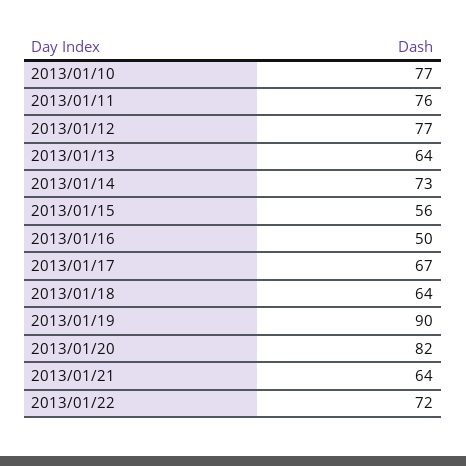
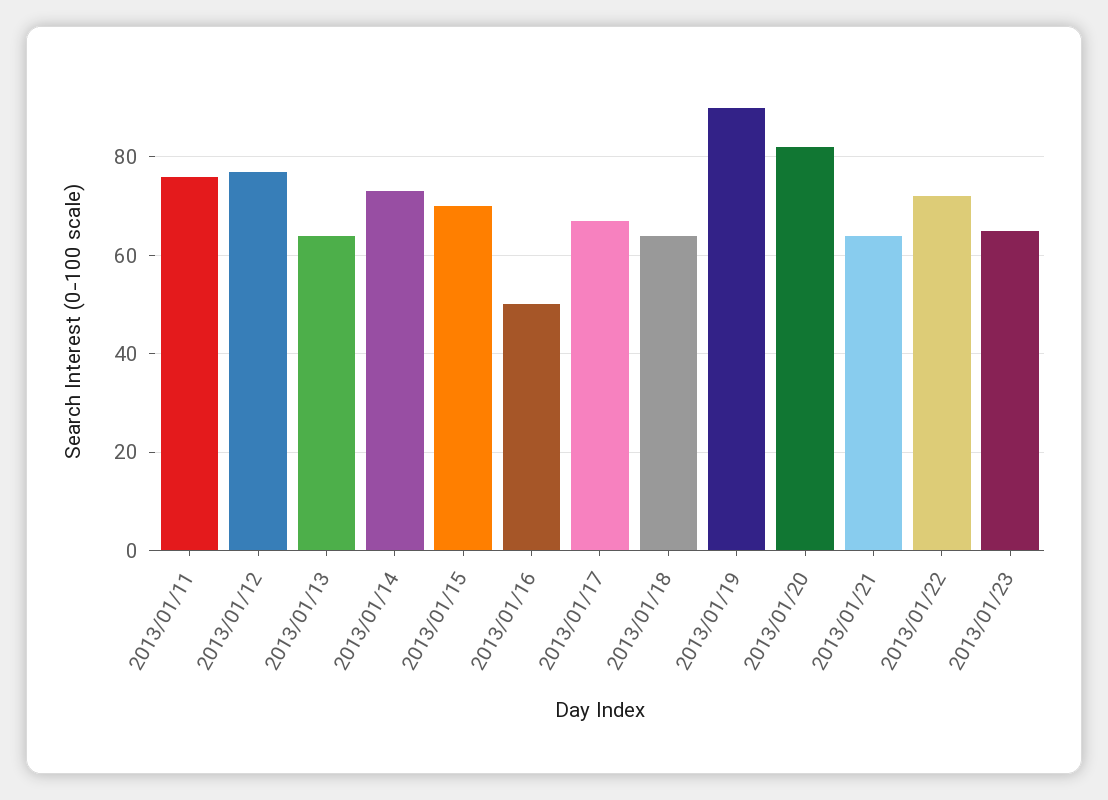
2013/01/10: 77 -> none
2013/01/15: 56 -> 70
2013/01/23: none -> 65

